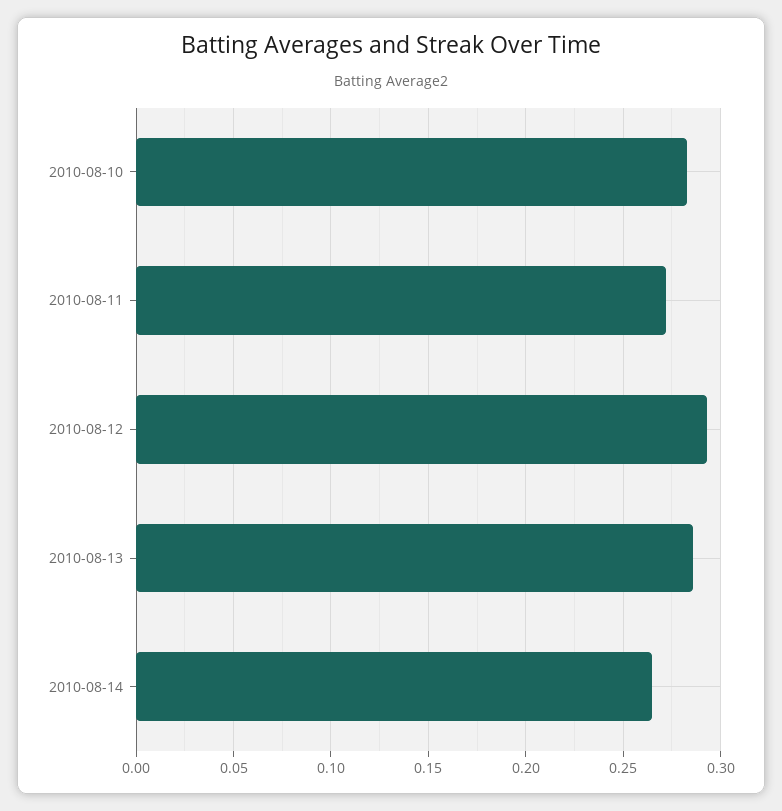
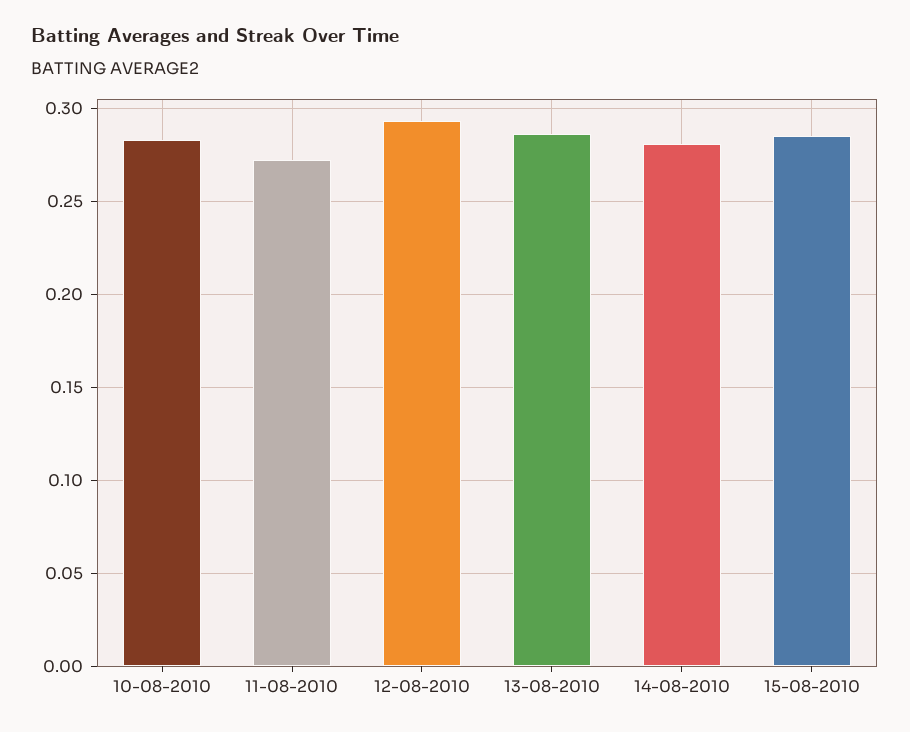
2010-08-14: 0.265 -> 0.28
15-08-2010: none -> 0.285

